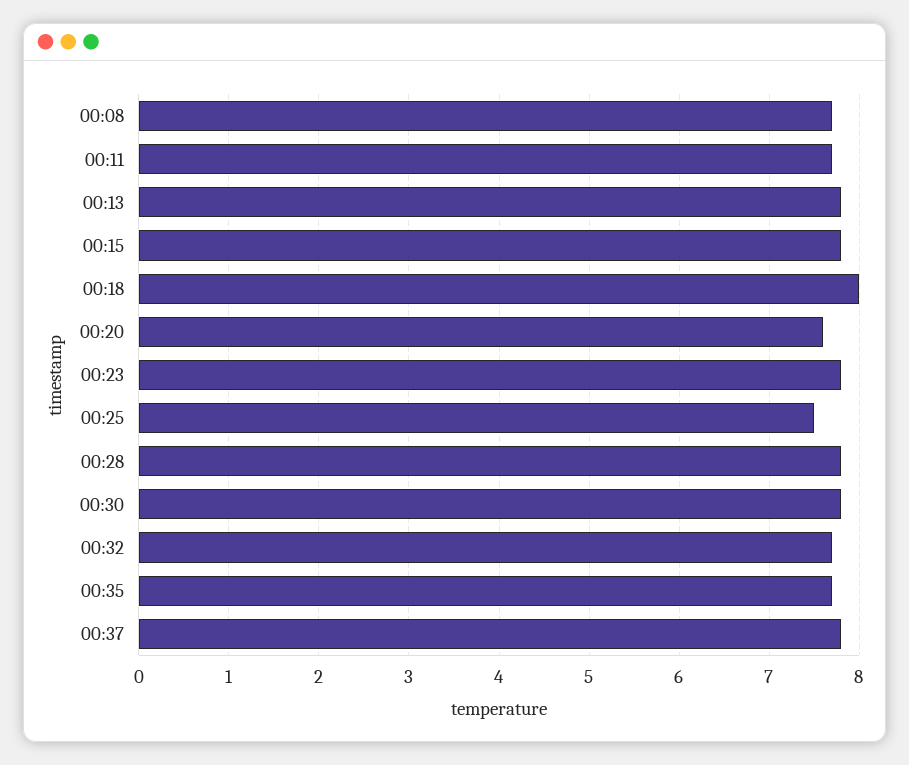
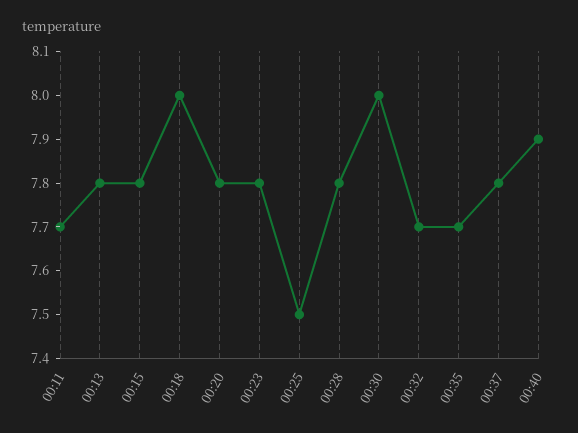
00:08: 7.7 -> none
00:20: 7.6 -> 7.8
00:30: 7.8 -> 8
00:40: none -> 7.9

